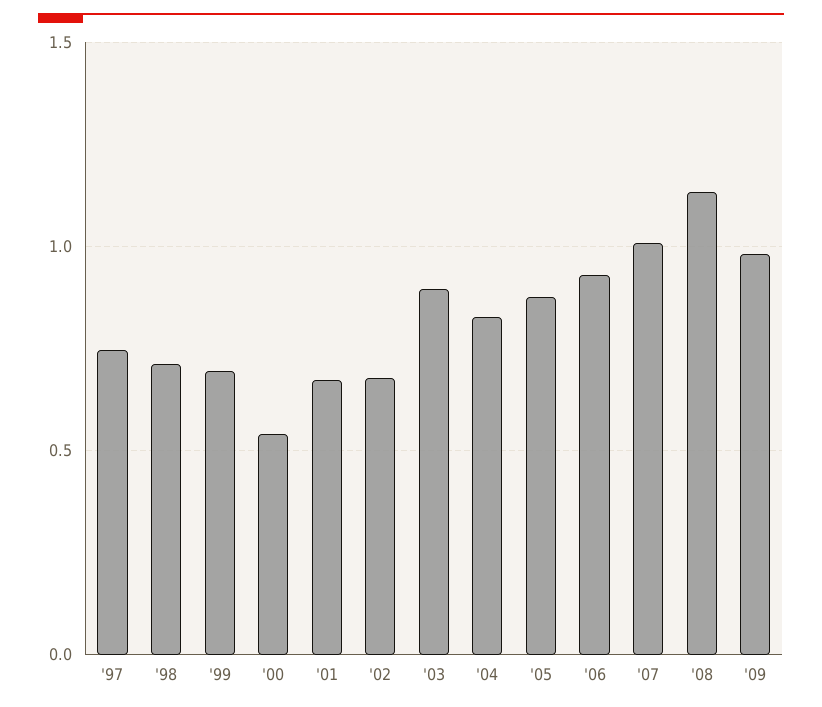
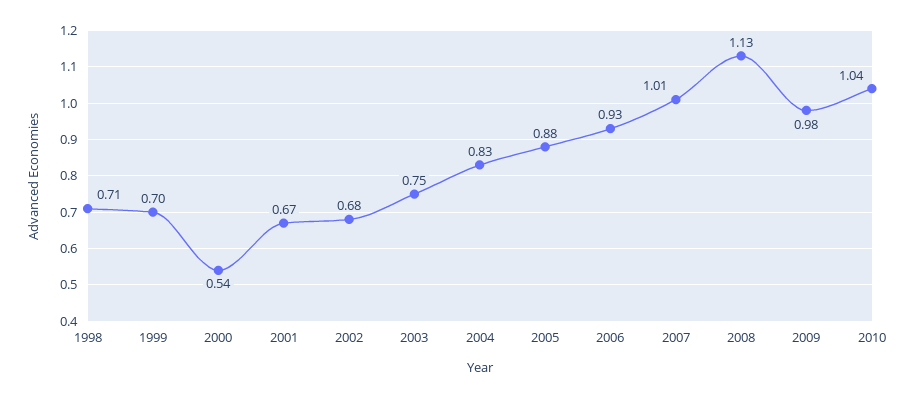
'97: 0.75 -> none
'03: 0.9 -> 0.75
2010: none -> 1.04

